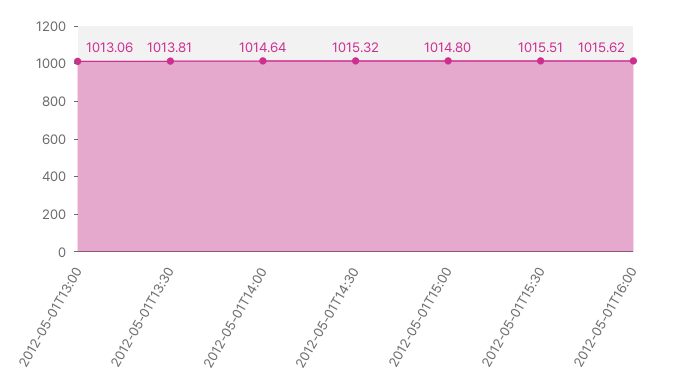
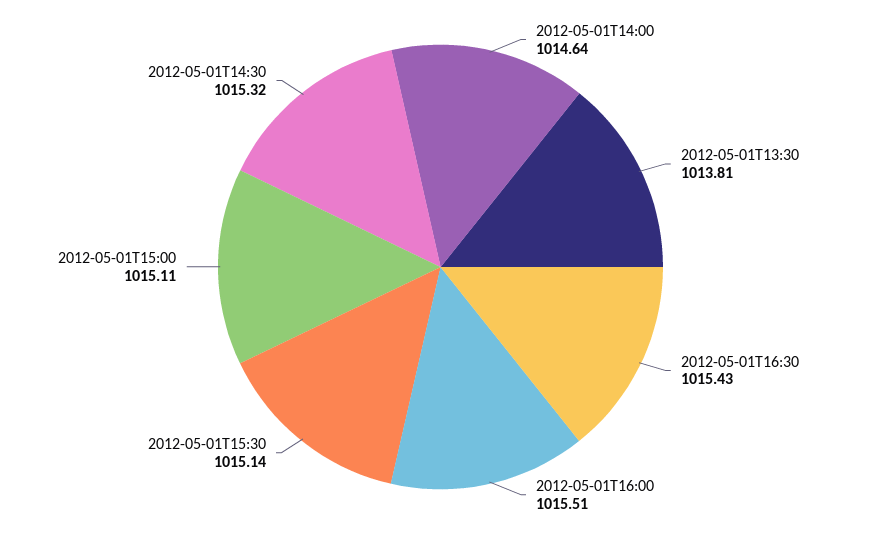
2012-05-01T13:00: 1013.06 -> none
2012-05-01T15:00: 1014.8 -> 1015.11
2012-05-01T15:30: 1015.51 -> 1015.14
2012-05-01T16:00: 1015.62 -> 1015.51
2012-05-01T16:30: none -> 1015.43

